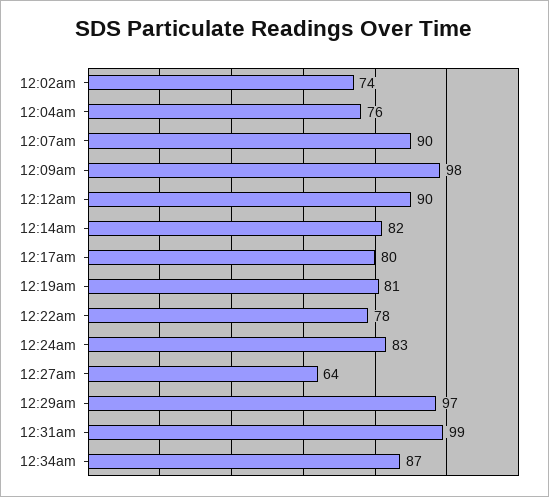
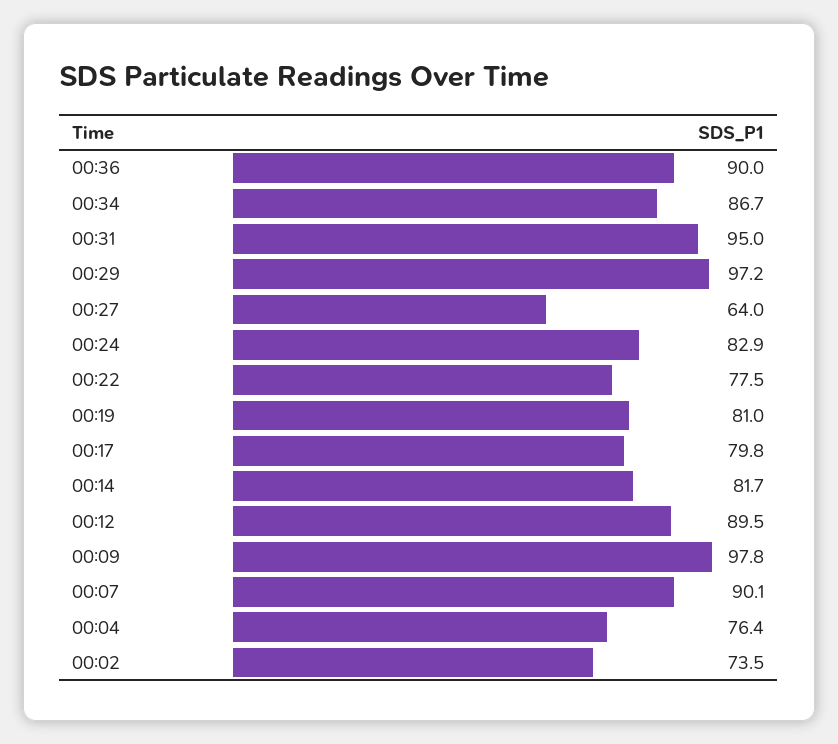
12:31am: 99 -> 95
00:36: none -> 90

